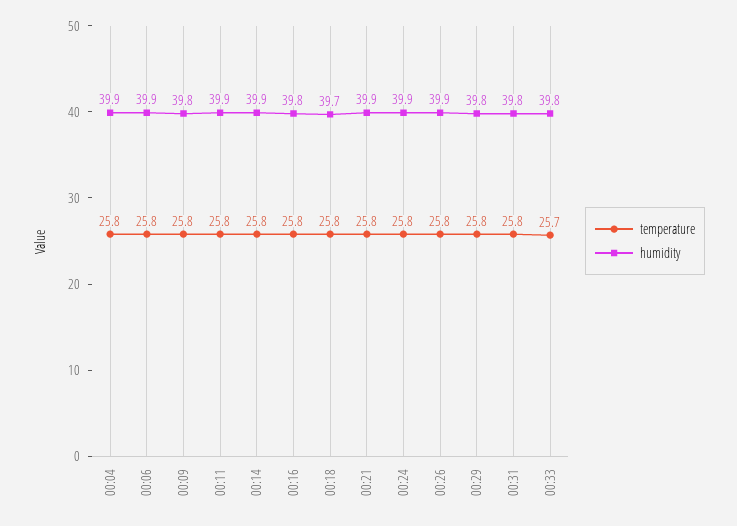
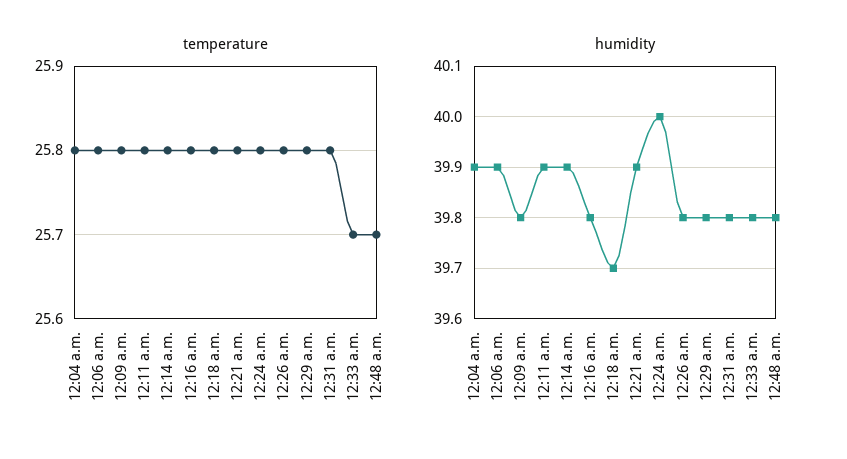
humidity, 00:24: 39.9 -> 40
humidity, 00:26: 39.9 -> 39.8
temperature, 12:48 a.m.: none -> 25.7
humidity, 12:48 a.m.: none -> 39.8

